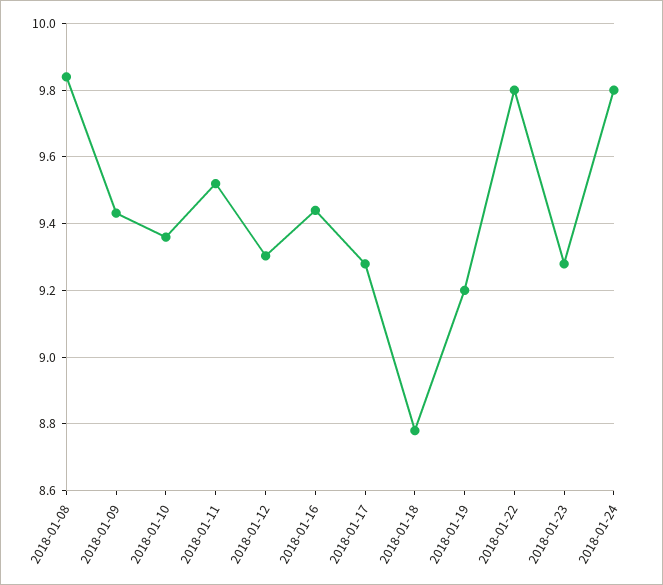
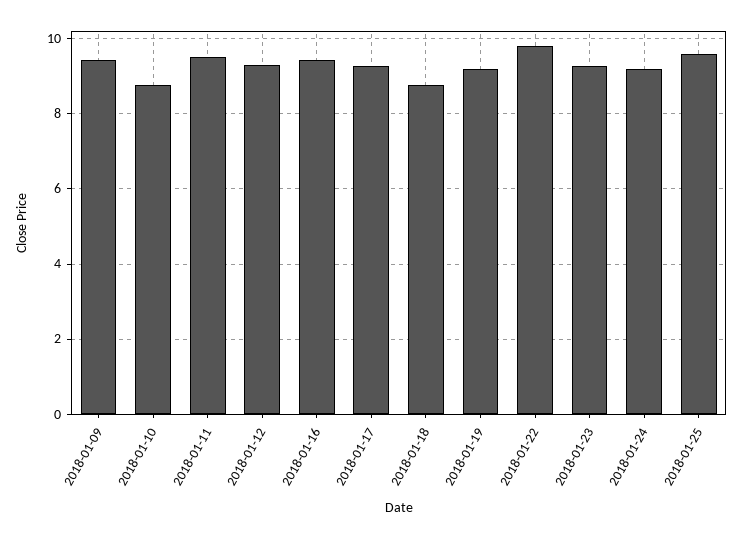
2018-01-08: 9.84 -> none
2018-01-10: 9.36 -> 8.8
2018-01-24: 9.8 -> 9.2
2018-01-25: none -> 9.6

